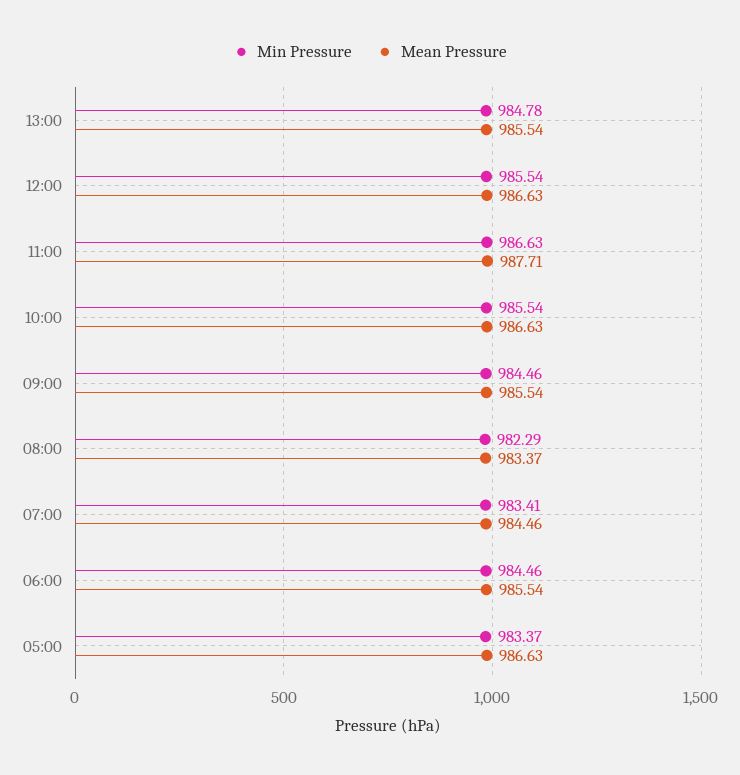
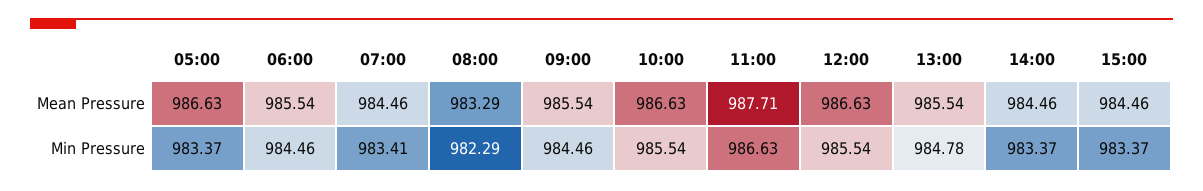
Mean Pressure, 08:00: 983.37 -> 983.29
Mean Pressure, 14:00: none -> 984.46
Mean Pressure, 15:00: none -> 984.46
Min Pressure, 14:00: none -> 983.37
Min Pressure, 15:00: none -> 983.37

